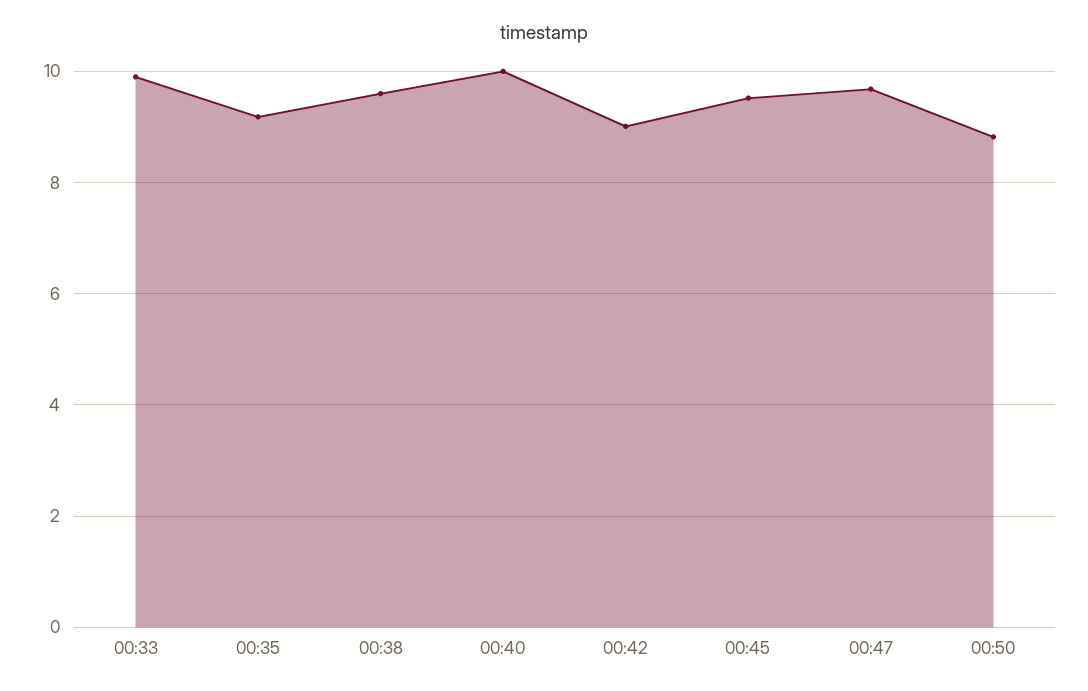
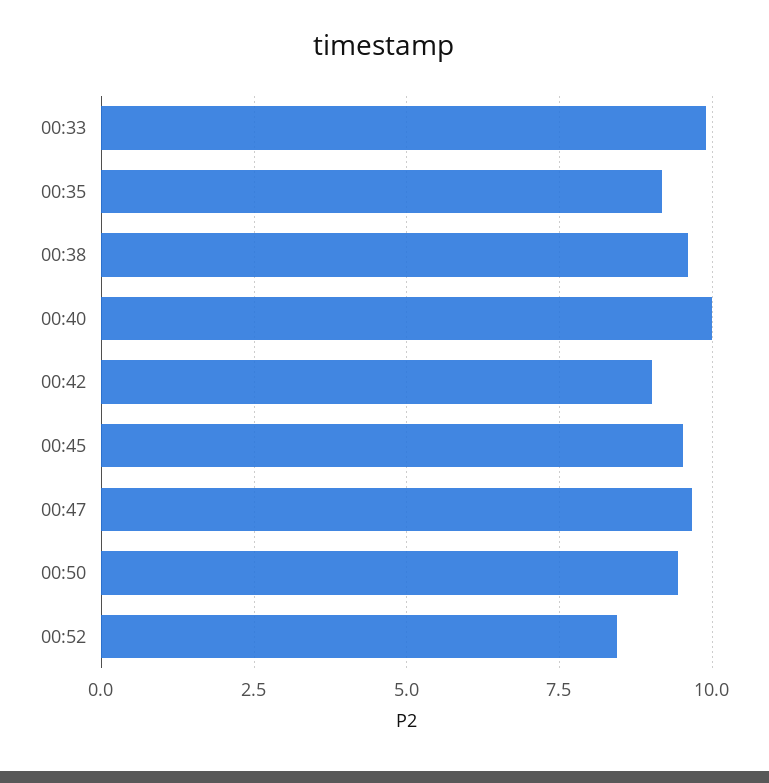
00:50: 8.8 -> 9.5
00:52: none -> 8.5

